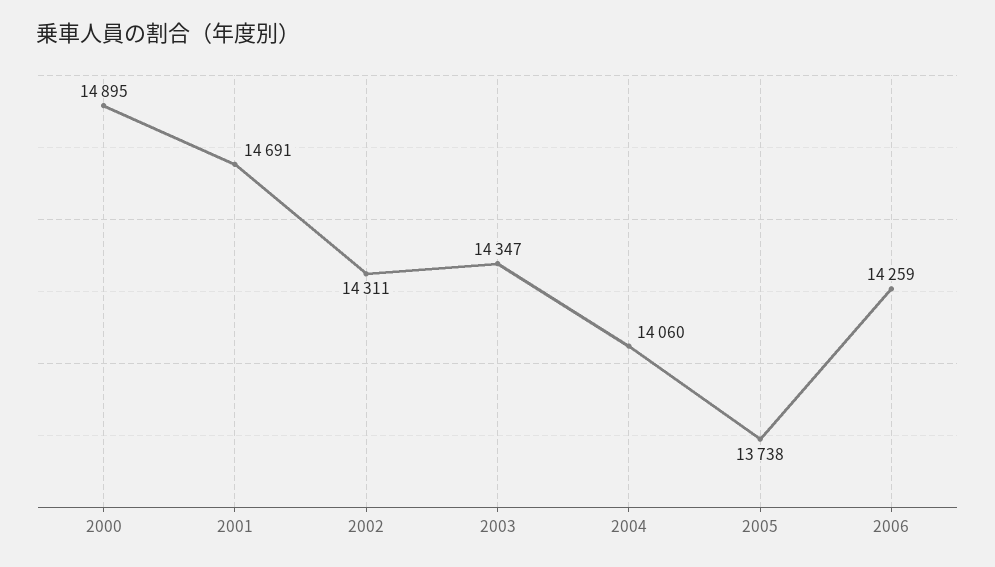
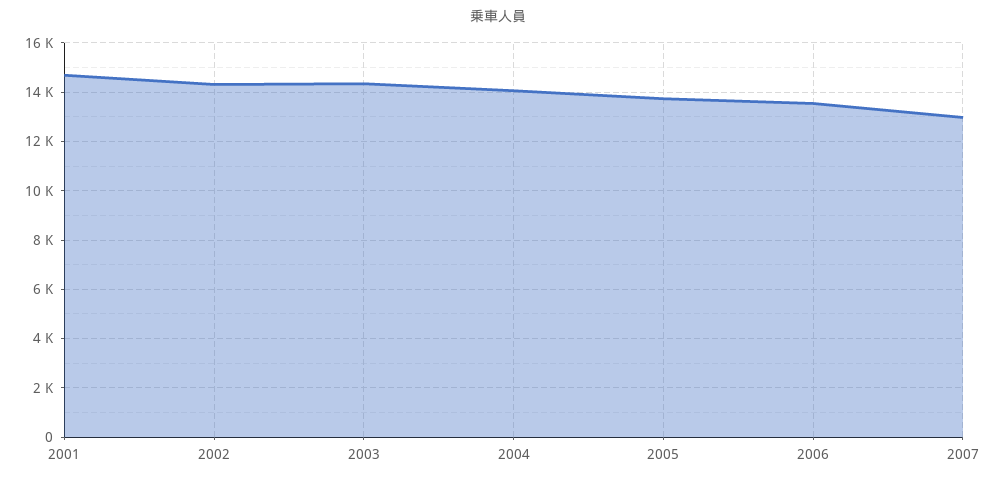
2000: 14895 -> none
2006: 14259 -> 13500
2007: none -> 13000

